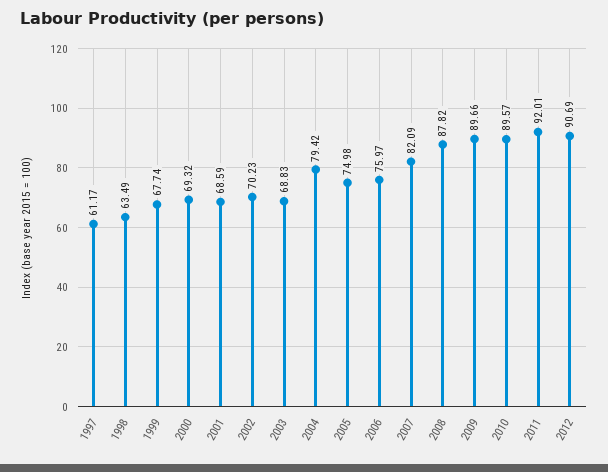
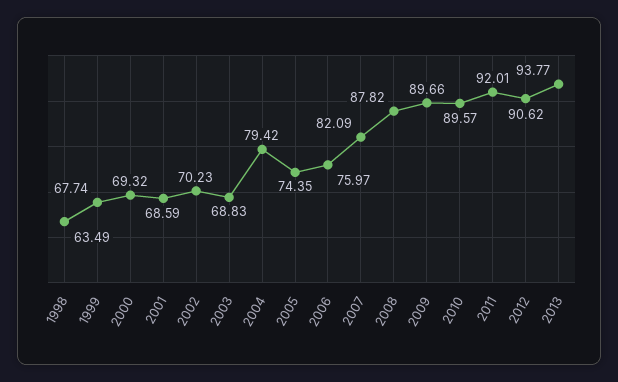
1997: 61.17 -> none
2005: 74.98 -> 74.35
2012: 90.69 -> 90.62
2013: none -> 93.77

